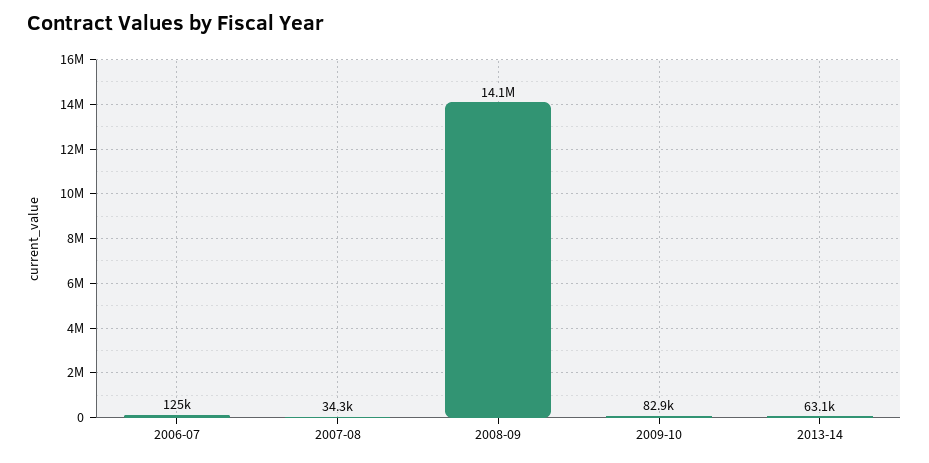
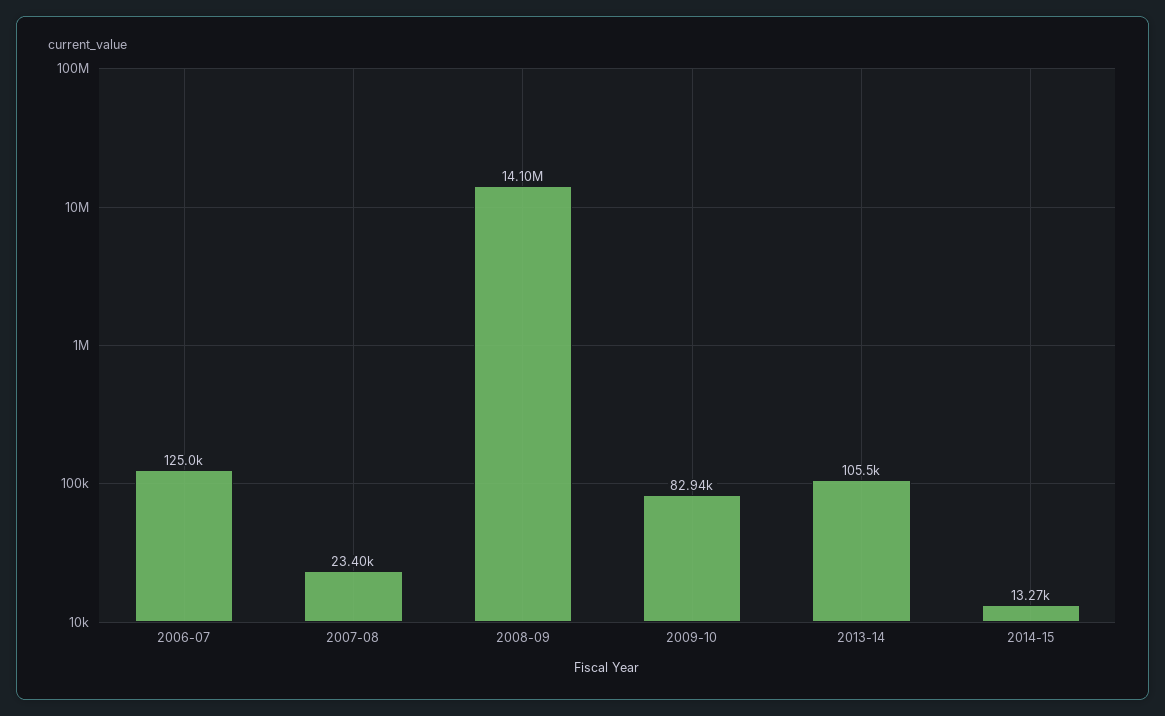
2007-08: 34300 -> 23400
2013-14: 63100 -> 105500
2014-15: none -> 13270

